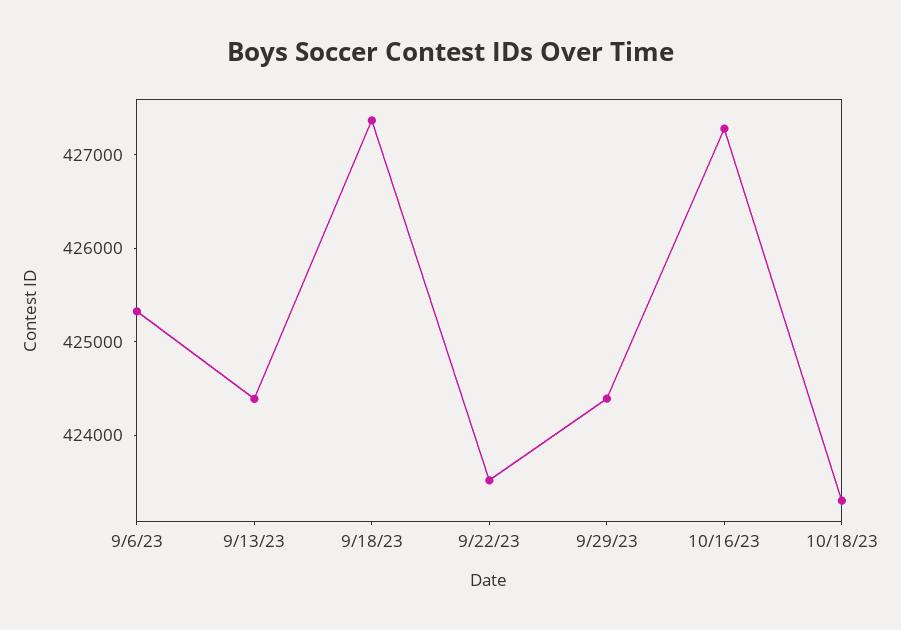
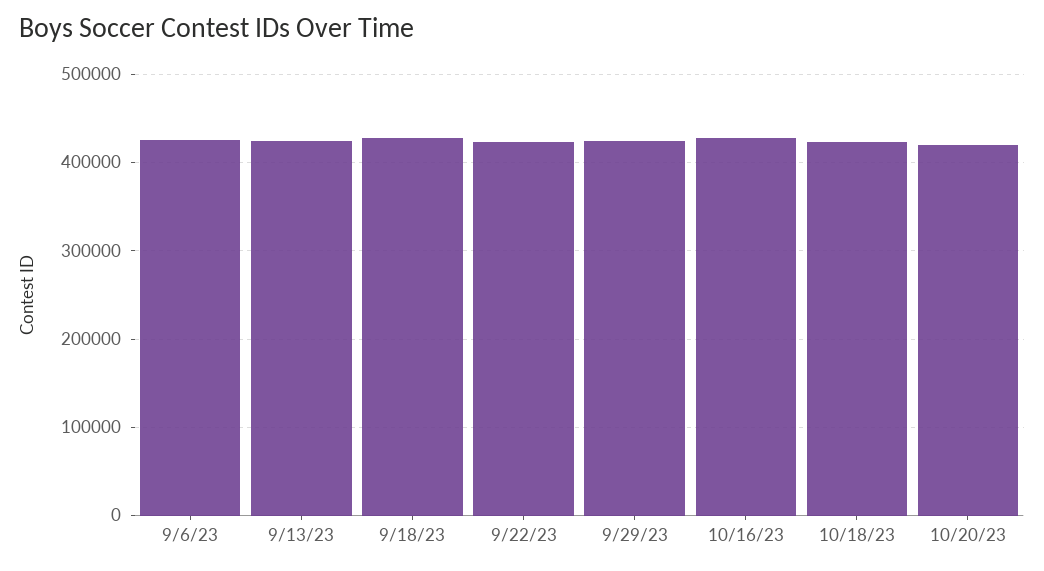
10/20/23: none -> 420000

